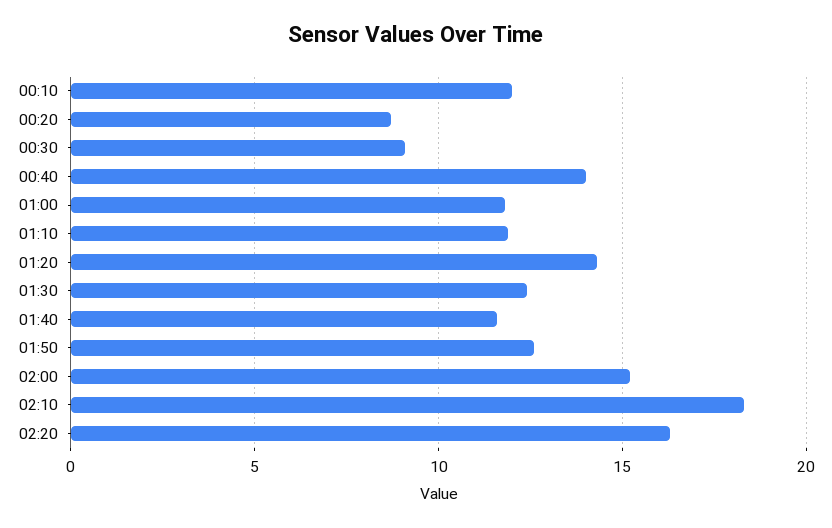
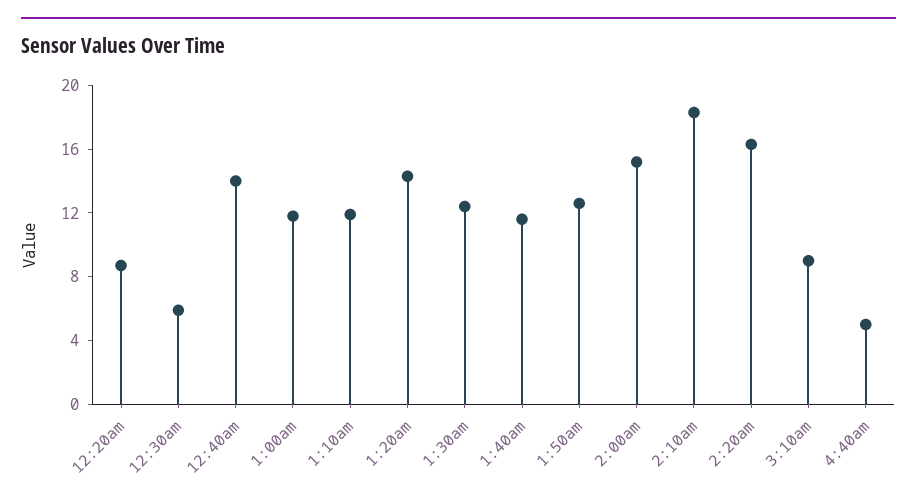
00:10: 12 -> none
00:30: 9 -> 6
3:10am: none -> 9
4:40am: none -> 5

